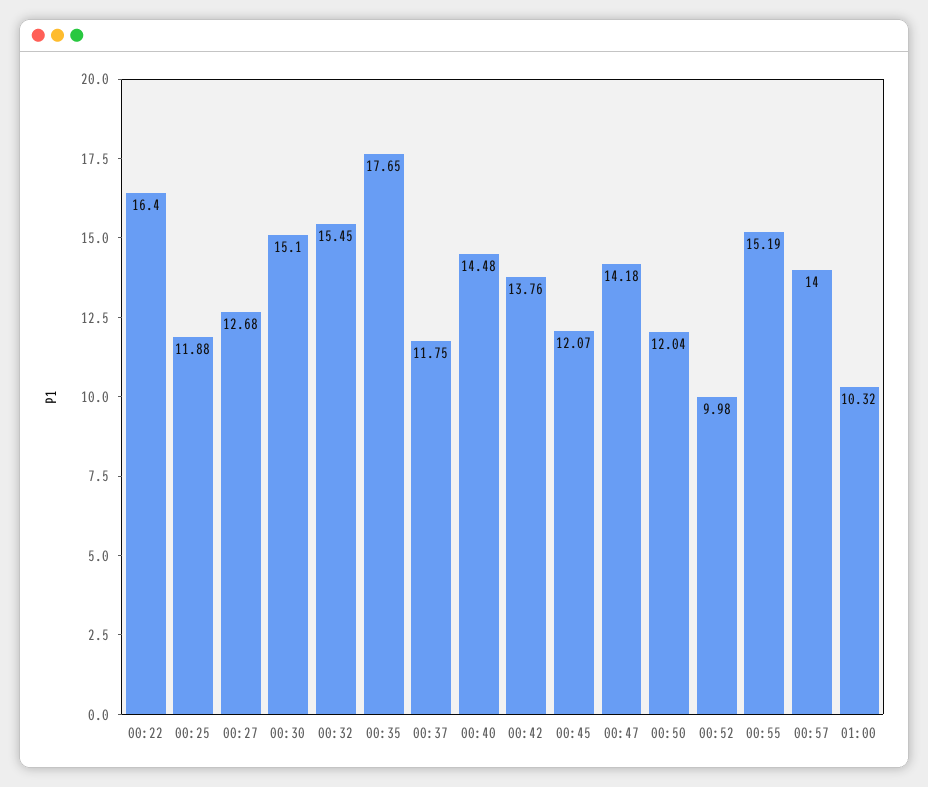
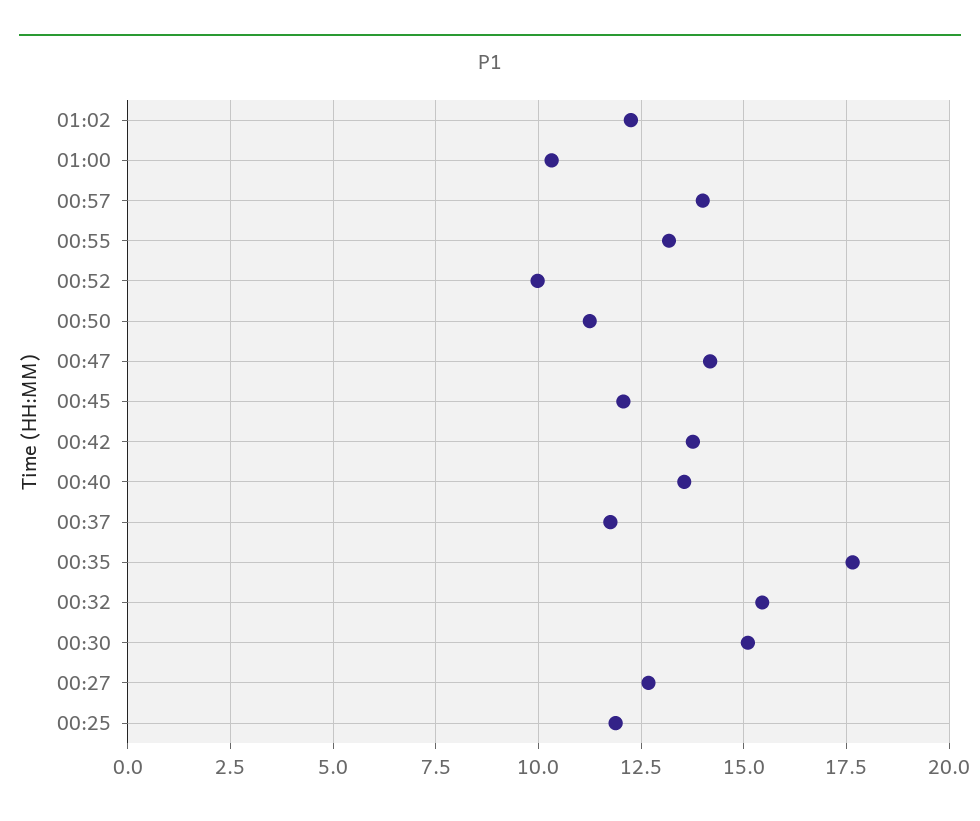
00:22: 16.4 -> none
00:40: 14.48 -> 13.5
00:50: 12.04 -> 11.25
00:55: 15.19 -> 13.25
01:02: none -> 12.25

